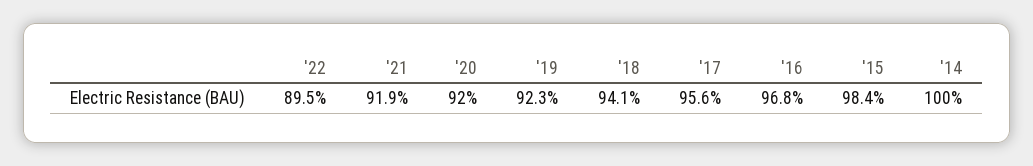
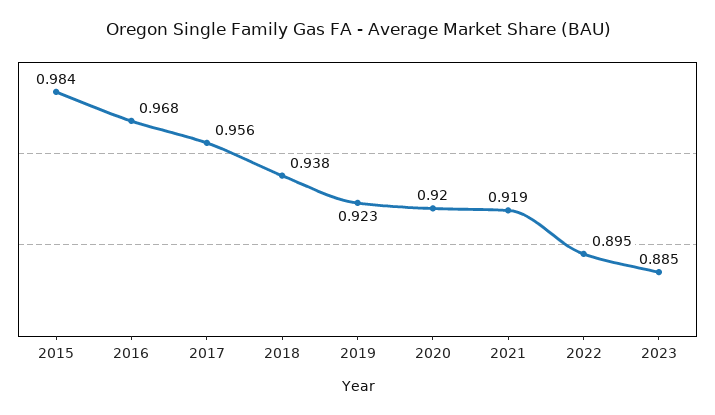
'18: 0.941 -> 0.938
'14: 1 -> none
2023: none -> 0.885

